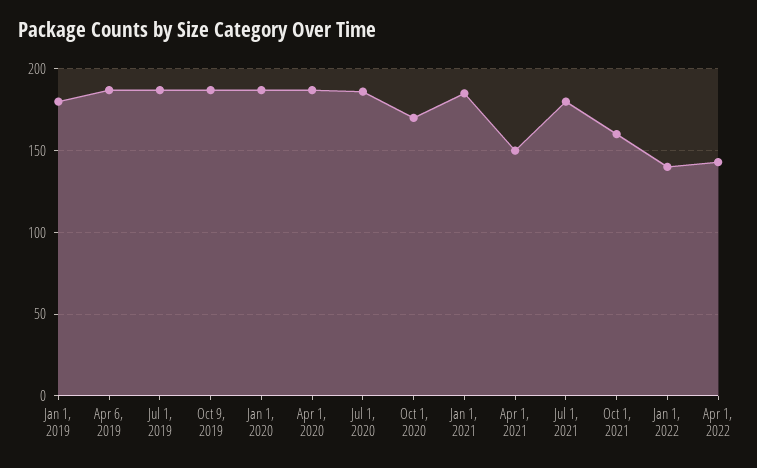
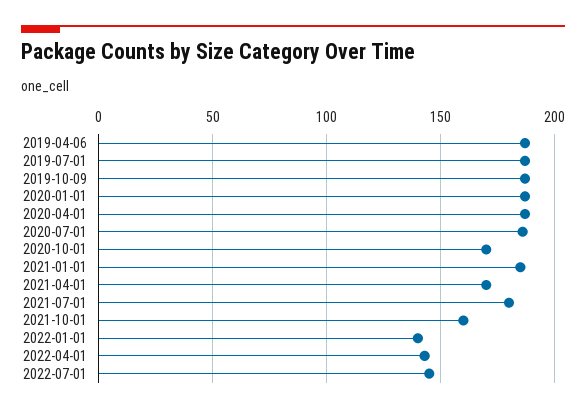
Jan 1, 2019: 180 -> none
Apr 1, 2021: 150 -> 170
2022-07-01: none -> 145

